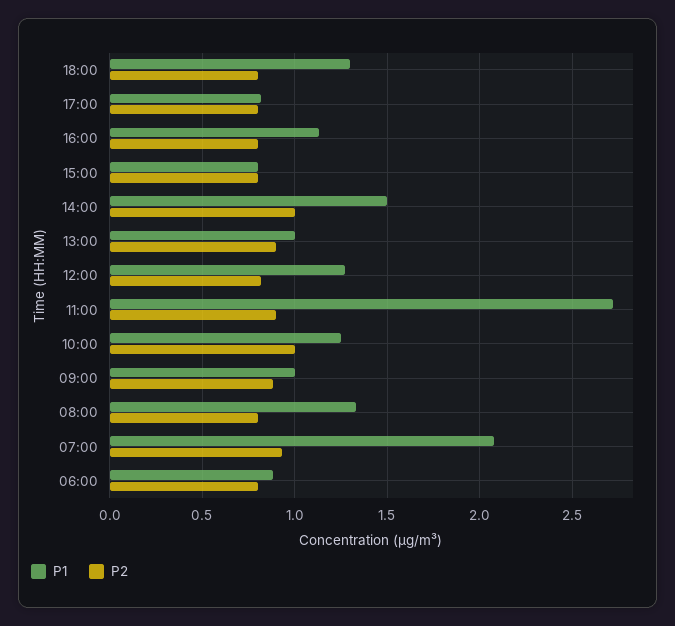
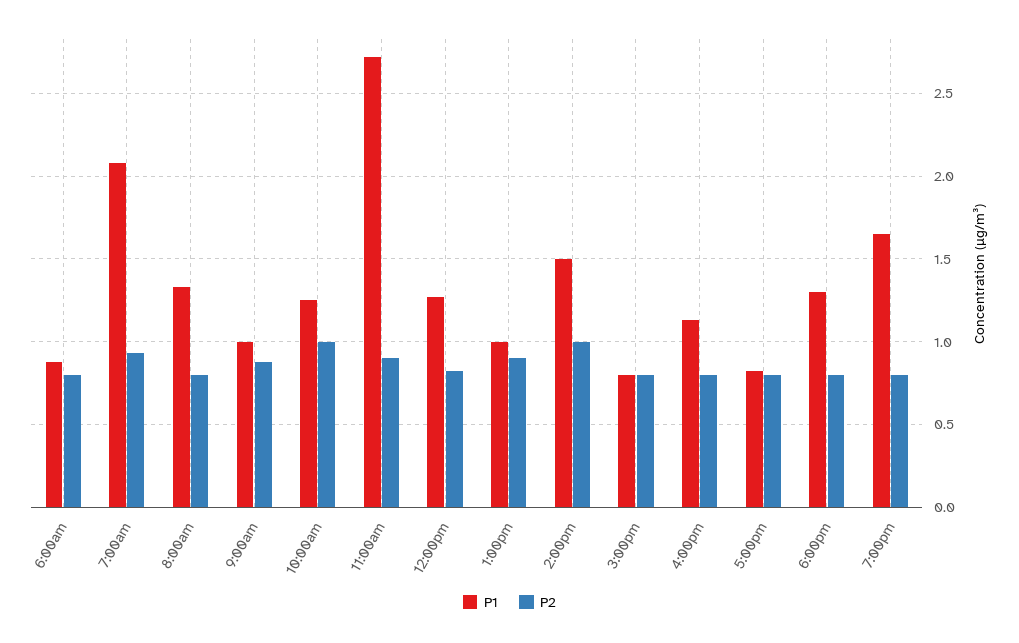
P1, 7:00pm: none -> 1.65
P2, 7:00pm: none -> 0.8

